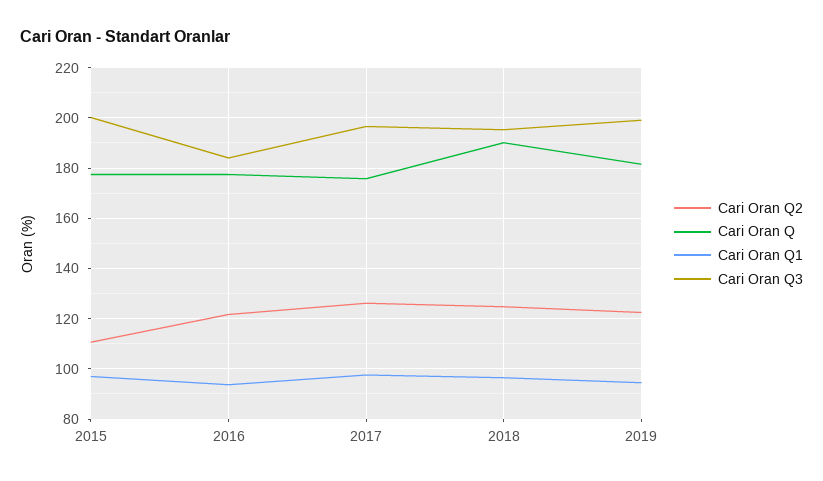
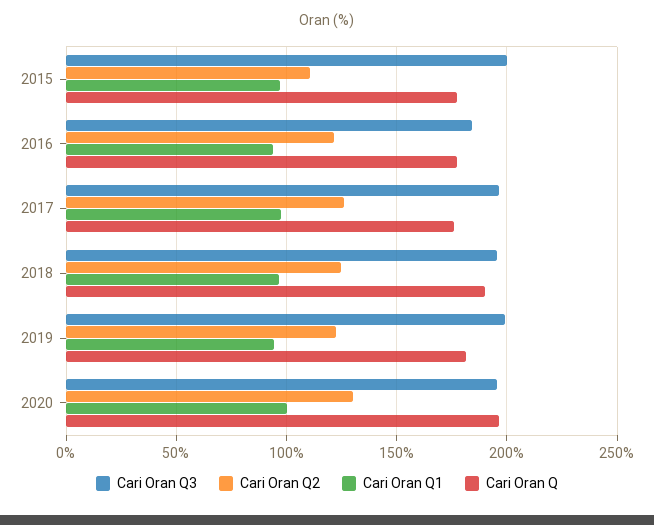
Cari Oran Q3, 2020: none -> 195
Cari Oran Q2, 2020: none -> 130
Cari Oran Q1, 2020: none -> 100
Cari Oran Q, 2020: none -> 195

